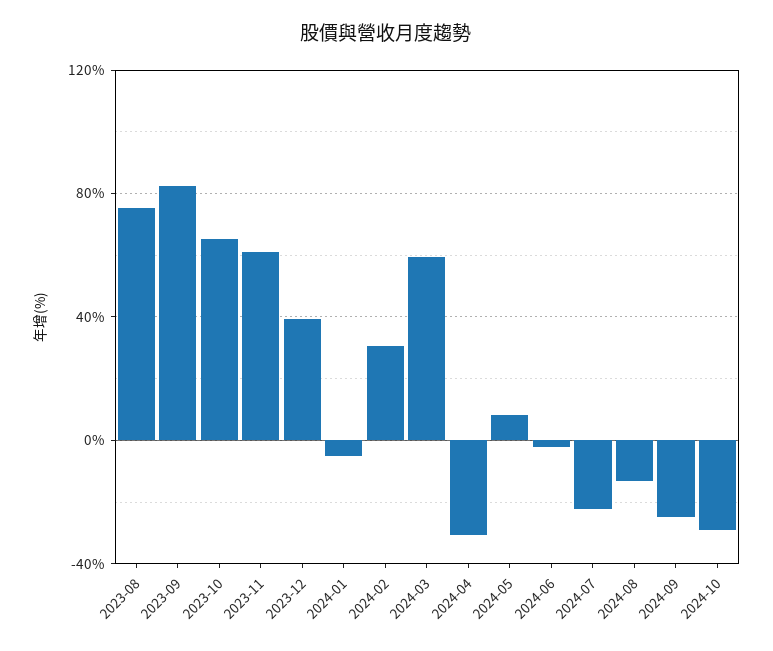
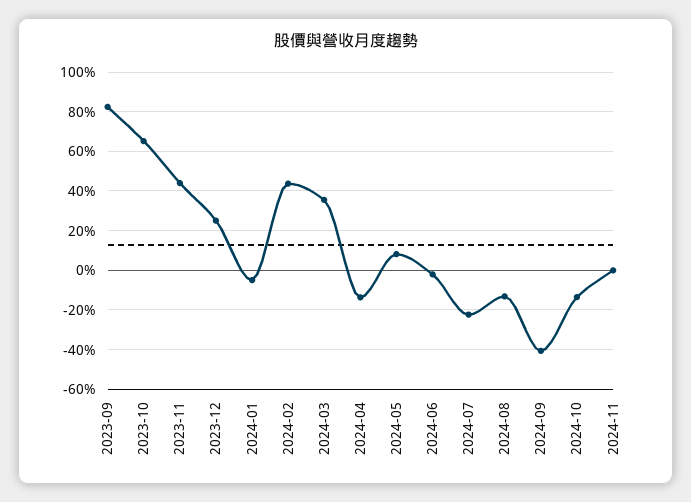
2023-08: 75 -> none
2023-11: 60 -> 45
2023-12: 40 -> 25
2024-02: 30 -> 45
2024-03: 60 -> 35
2024-04: -30 -> -15
2024-09: -25 -> -40
2024-10: -30 -> -15
2024-11: none -> 0

